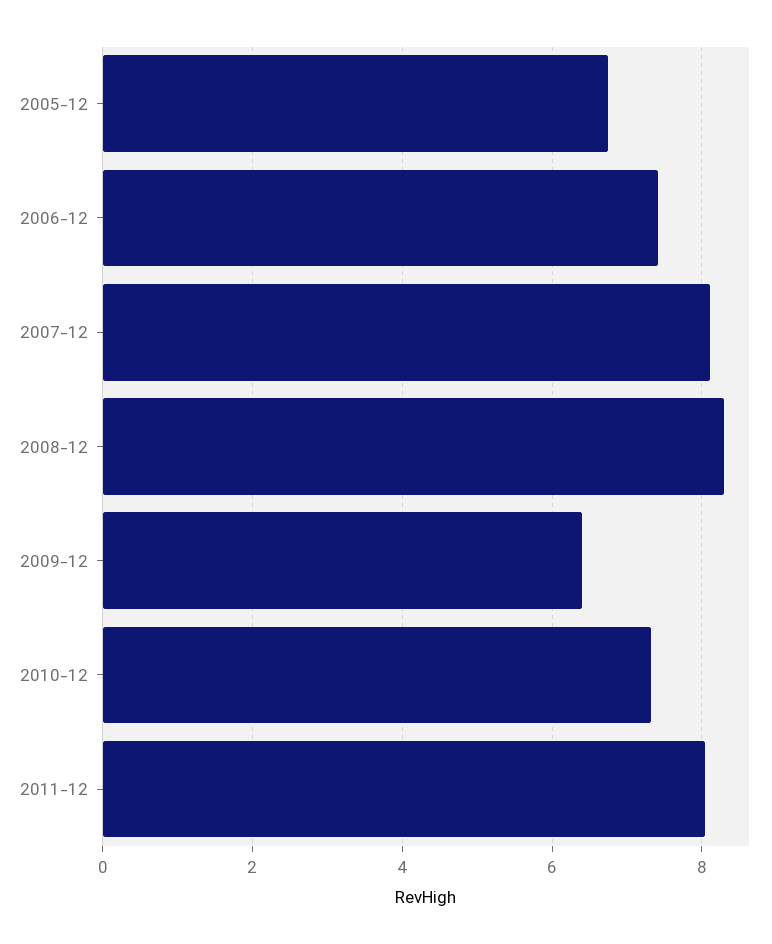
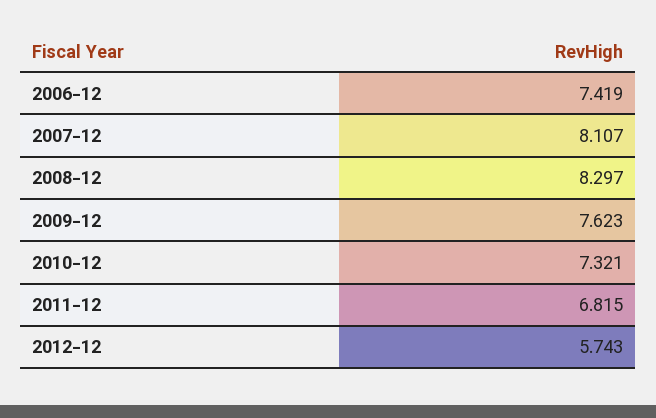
2005-12: 6.8 -> none
2009-12: 6.4 -> 7.623
2011-12: 8 -> 6.815
2012-12: none -> 5.743

